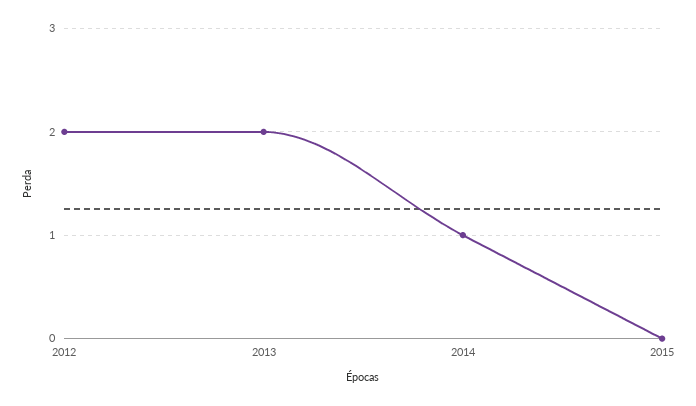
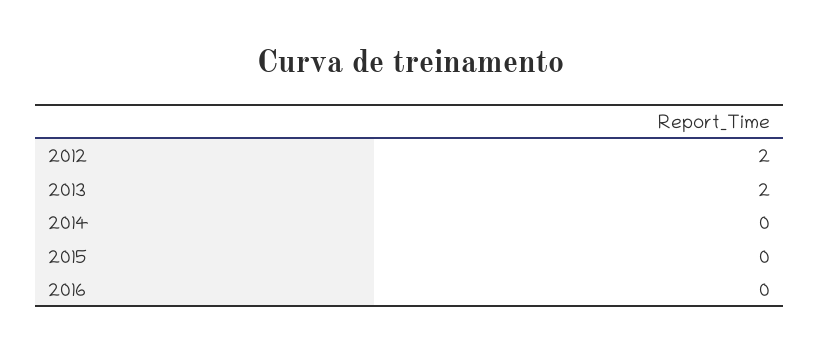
2014: 1 -> 0
2016: none -> 0

